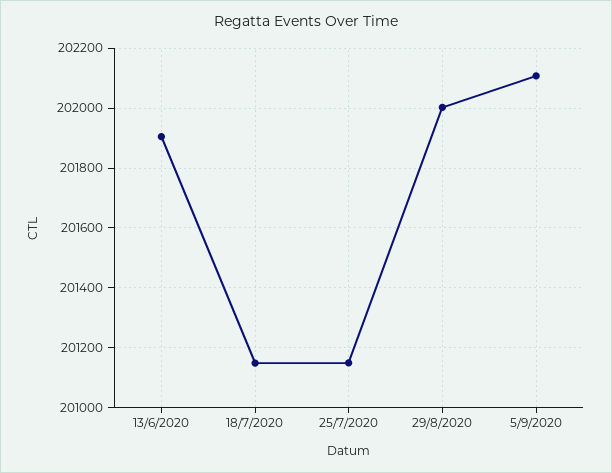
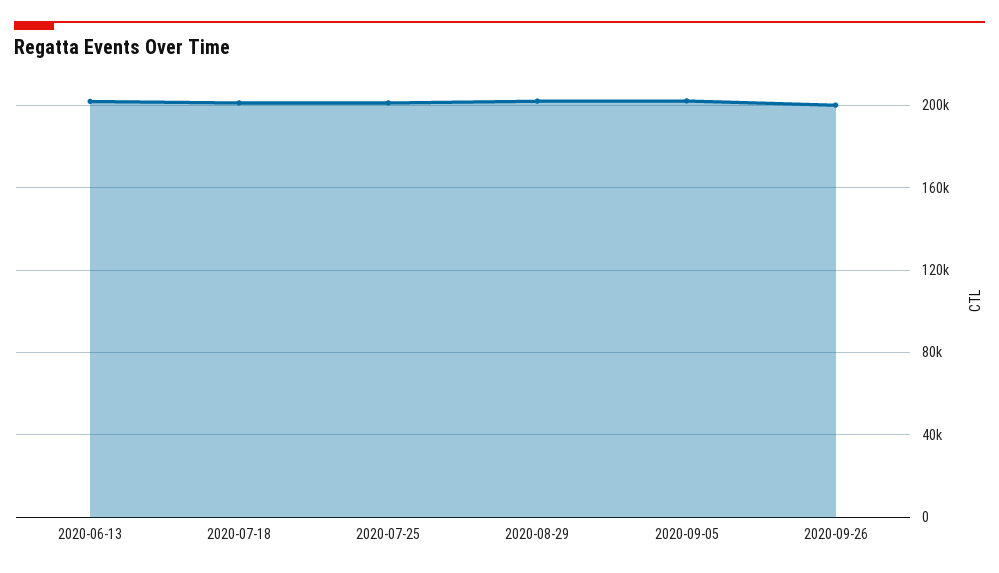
2020-09-26: none -> 200000

